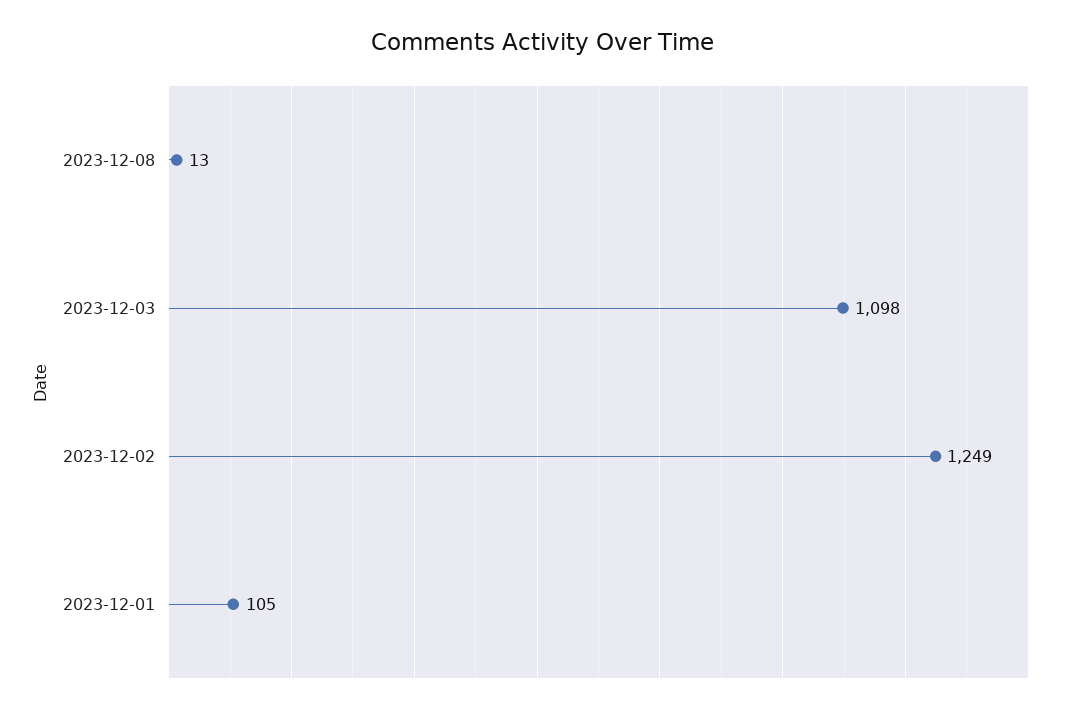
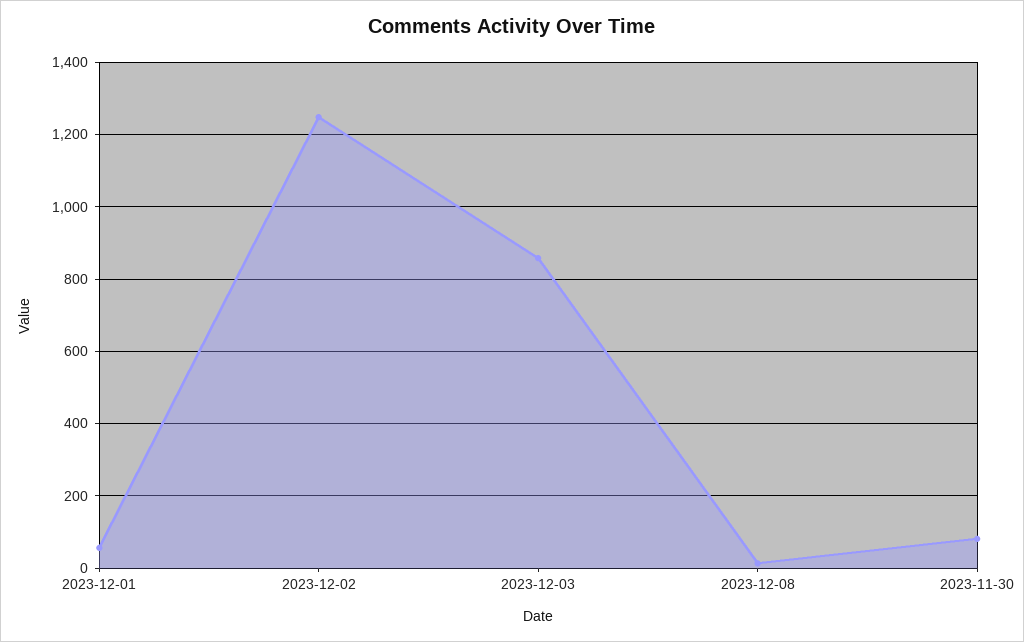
2023-12-03: 1098 -> 860
2023-12-01: 105 -> 60
2023-11-30: none -> 80

